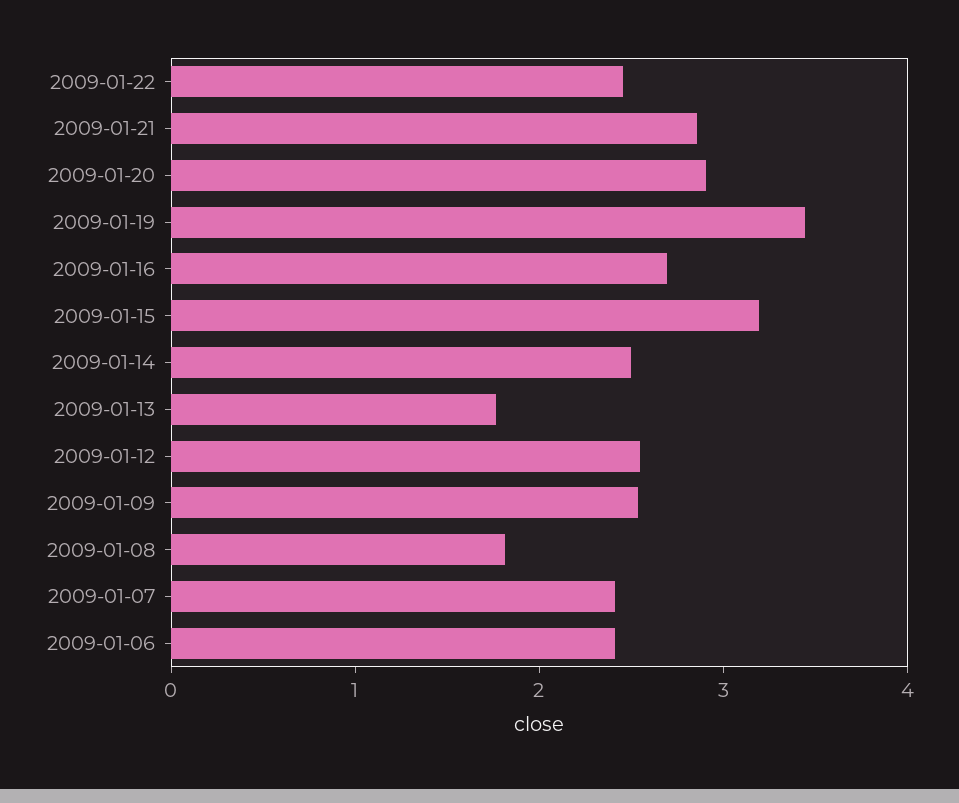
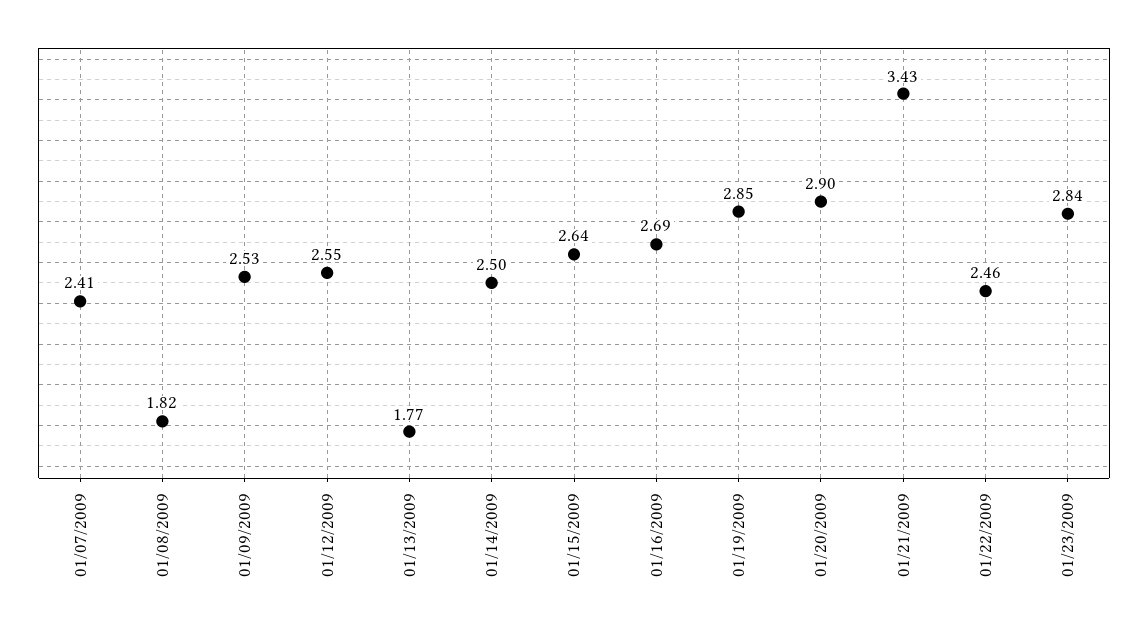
2009-01-21: 2.8 -> 3.43
2009-01-19: 3.4 -> 2.85
2009-01-15: 3.2 -> 2.64
2009-01-06: 2.4 -> none
01/23/2009: none -> 2.84

